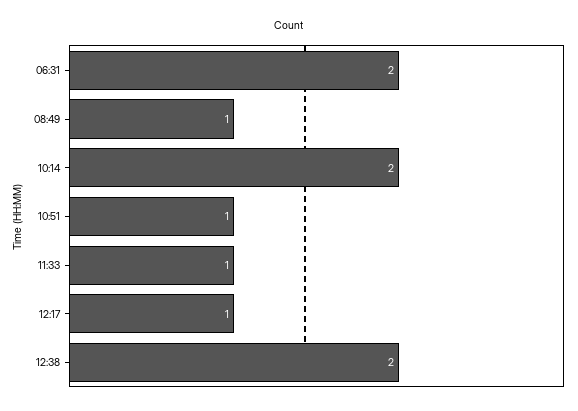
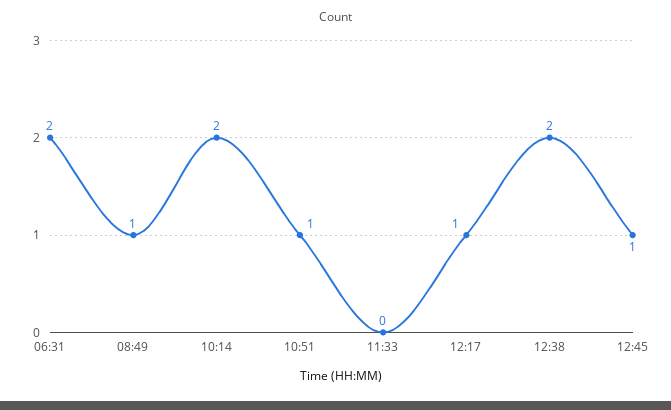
11:33: 1 -> 0
12:45: none -> 1

